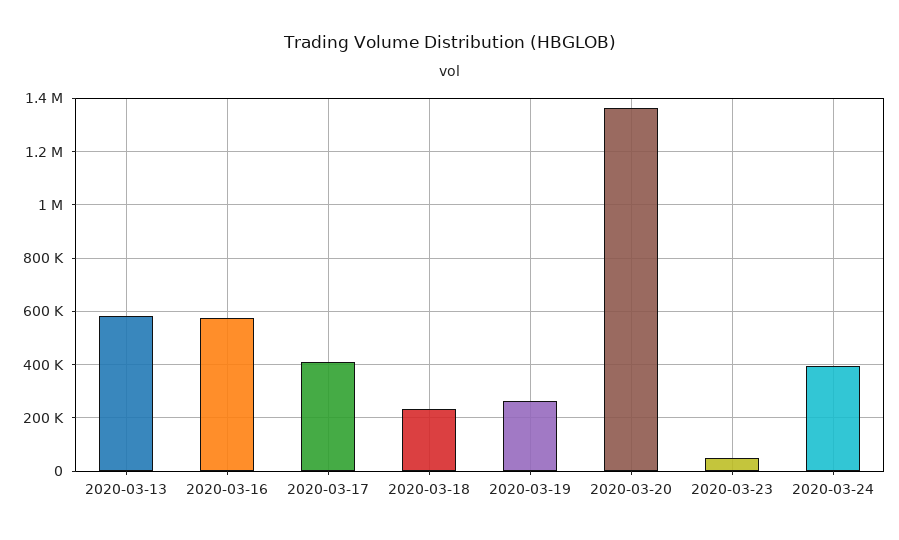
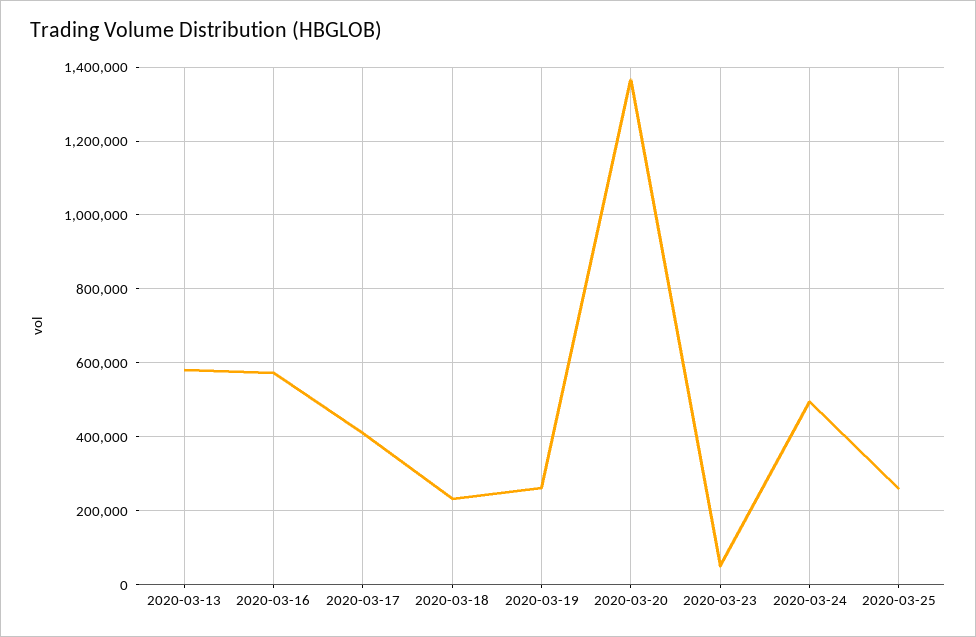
2020-03-24: 400000 -> 500000
2020-03-25: none -> 260000

